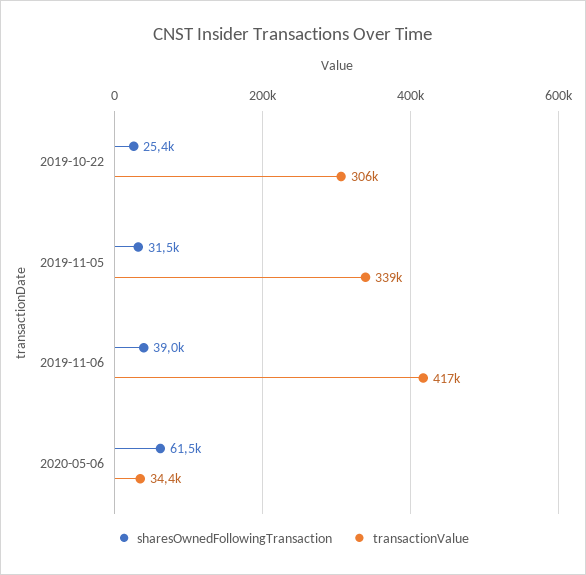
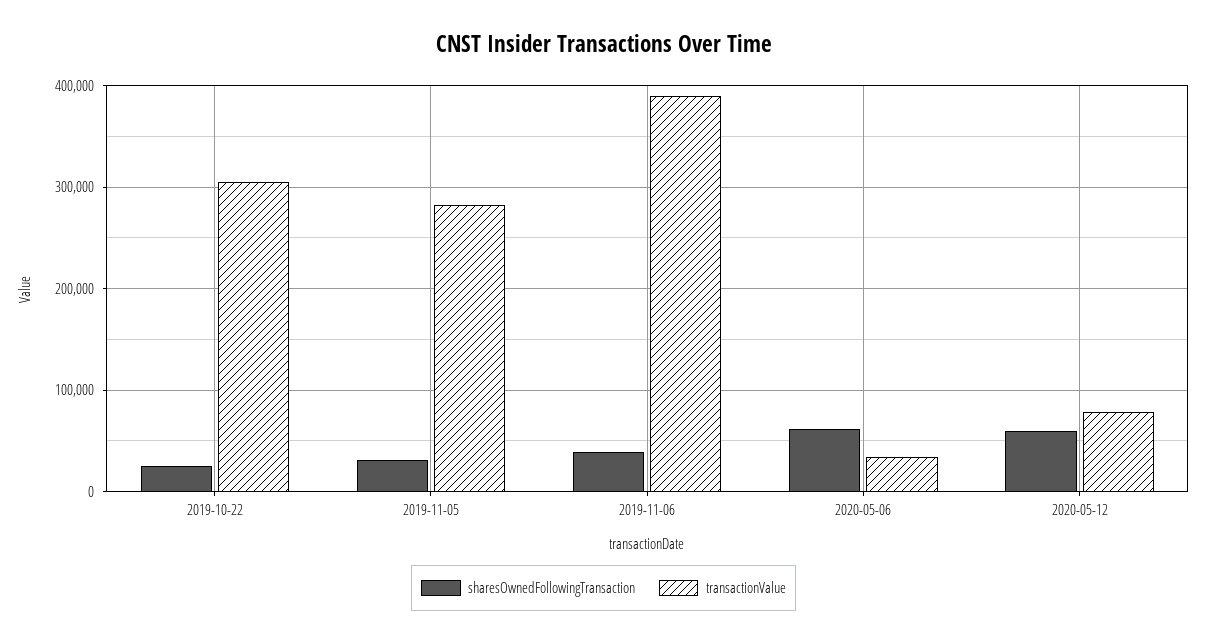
transactionValue, 2019-11-05: 339000 -> 280000
transactionValue, 2019-11-06: 417000 -> 390000
sharesOwnedFollowingTransaction, 2020-05-12: none -> 60000
transactionValue, 2020-05-12: none -> 80000

